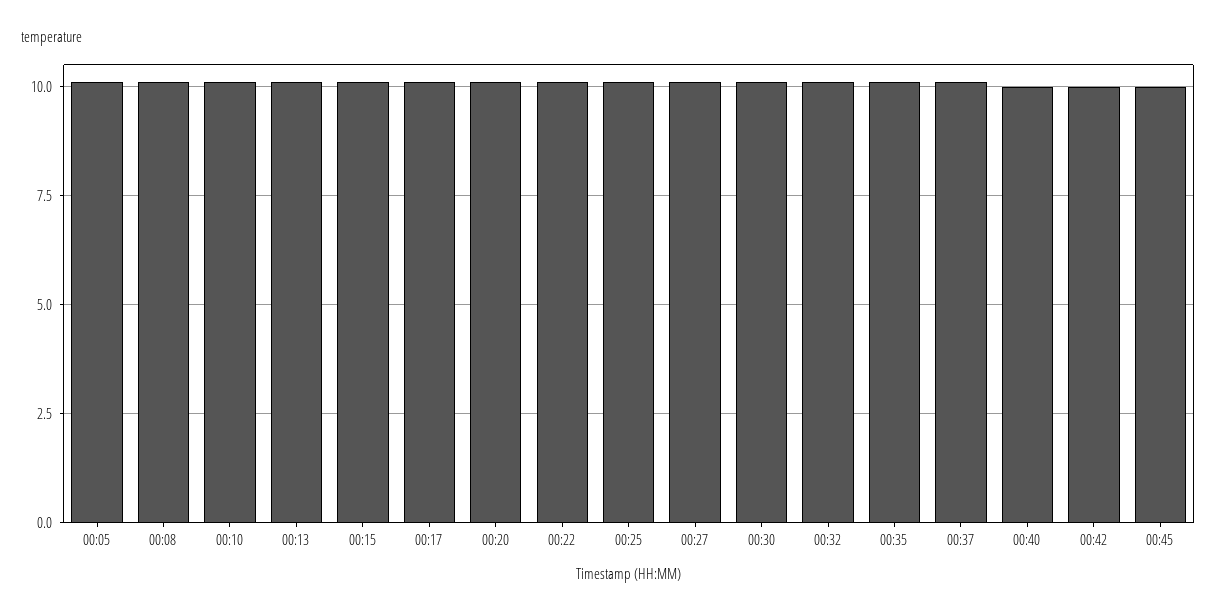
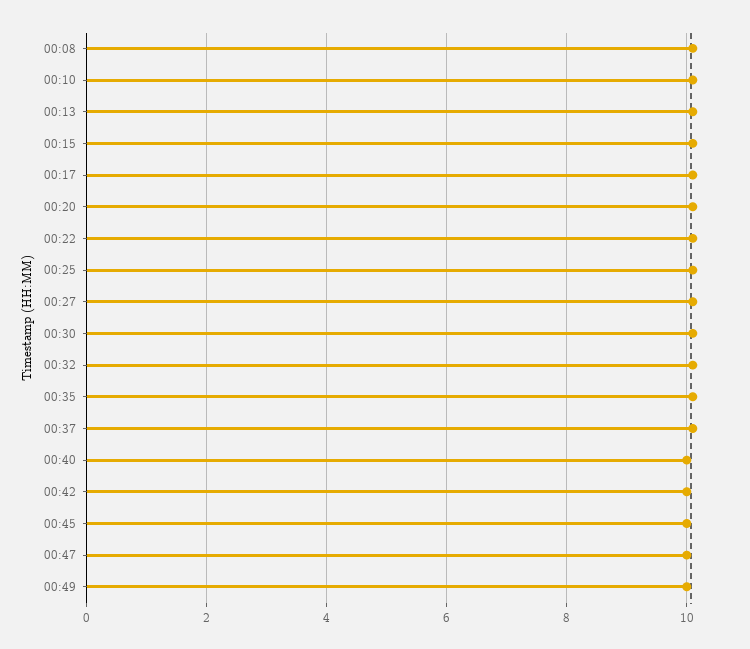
00:05: 10 -> none
00:47: none -> 10
00:49: none -> 10

